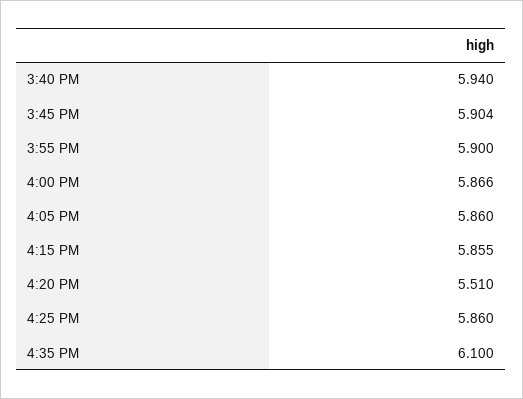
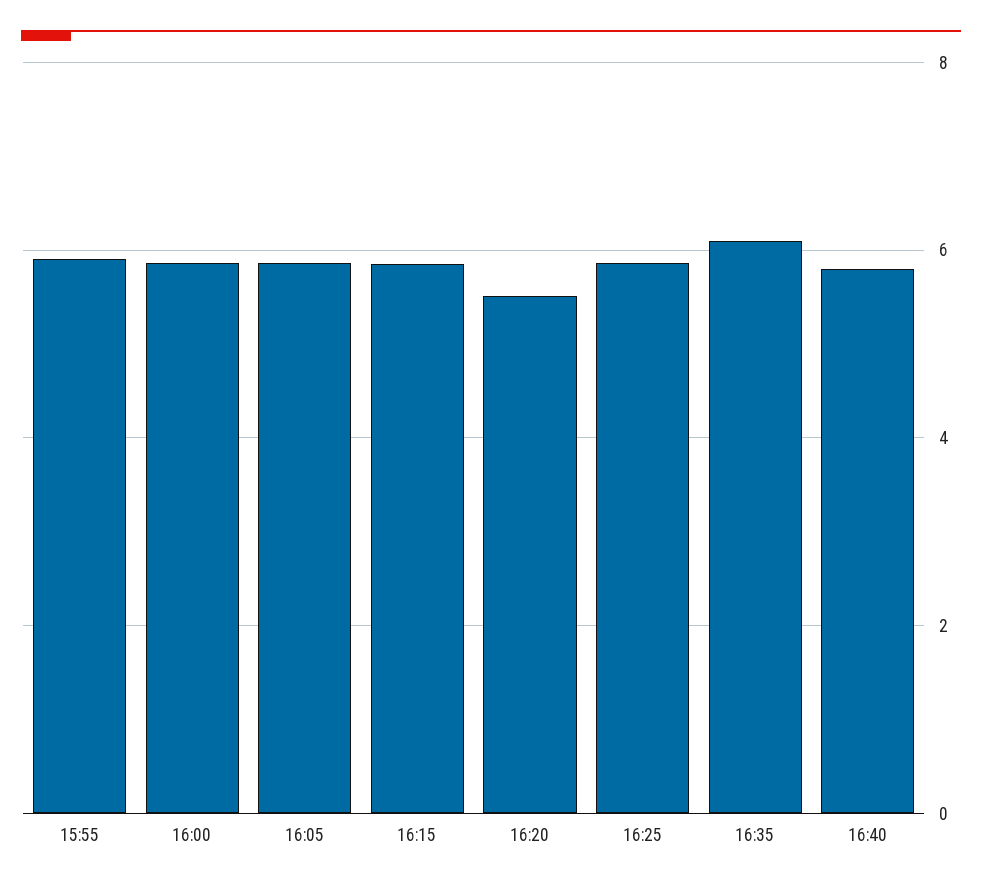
3:40 PM: 5.94 -> none
3:45 PM: 5.904 -> none
16:40: none -> 5.8

